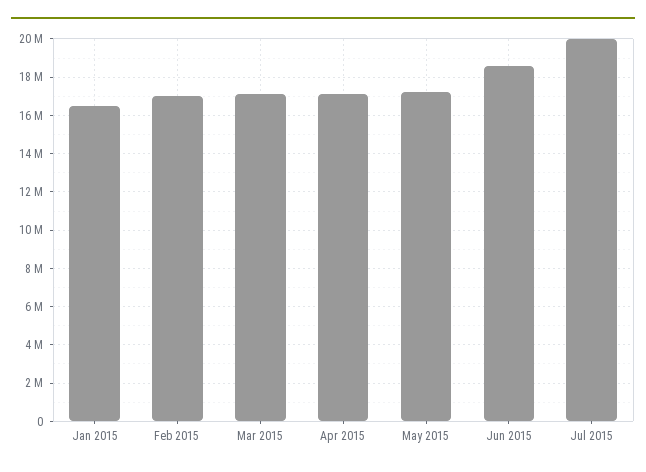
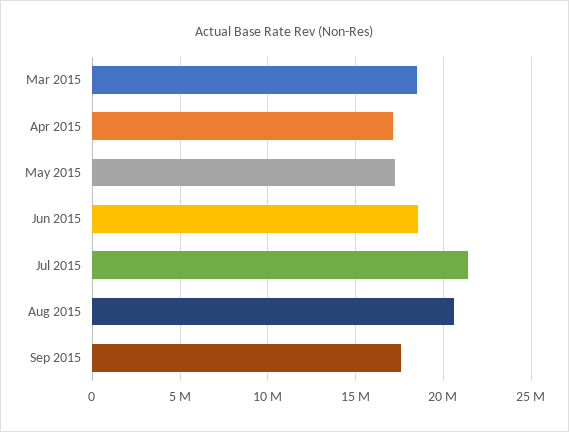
Jan 2015: 16500000 -> none
Feb 2015: 17000000 -> none
Mar 2015: 17000000 -> 18500000
Jul 2015: 20000000 -> 21500000
Aug 2015: none -> 20500000
Sep 2015: none -> 17500000

